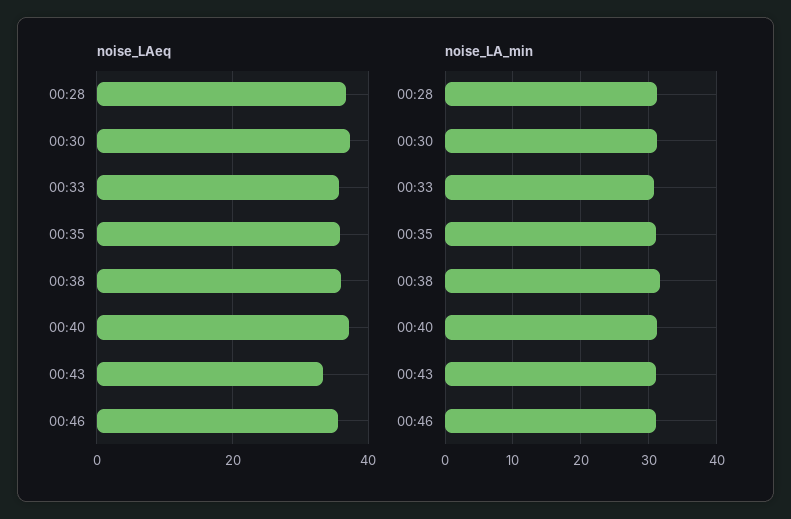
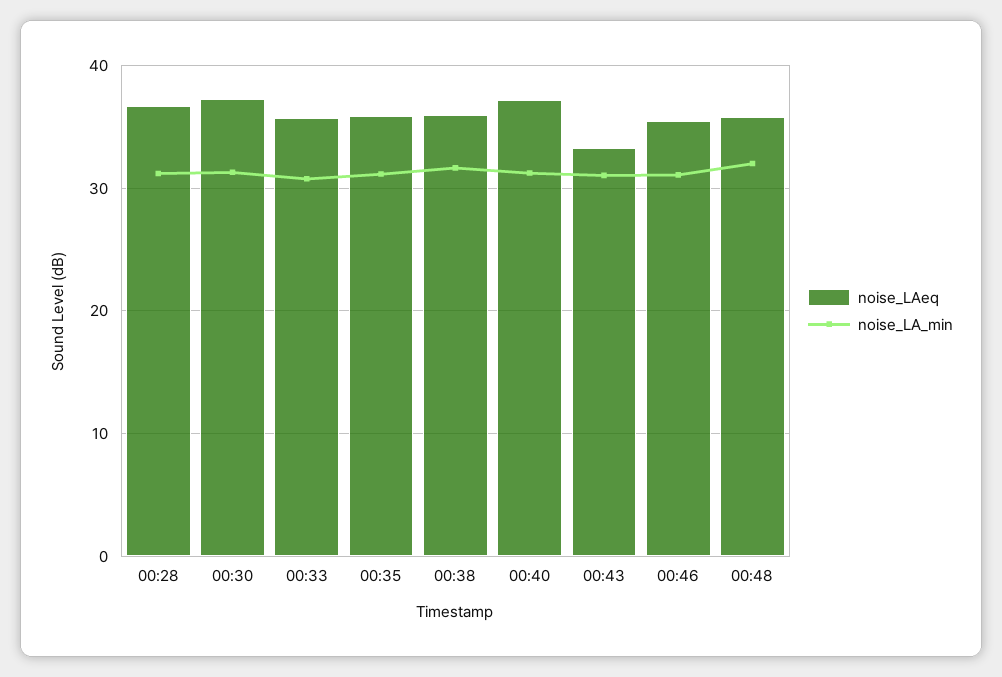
noise_LAeq, 00:48: none -> 36
noise_LA_min, 00:48: none -> 32

